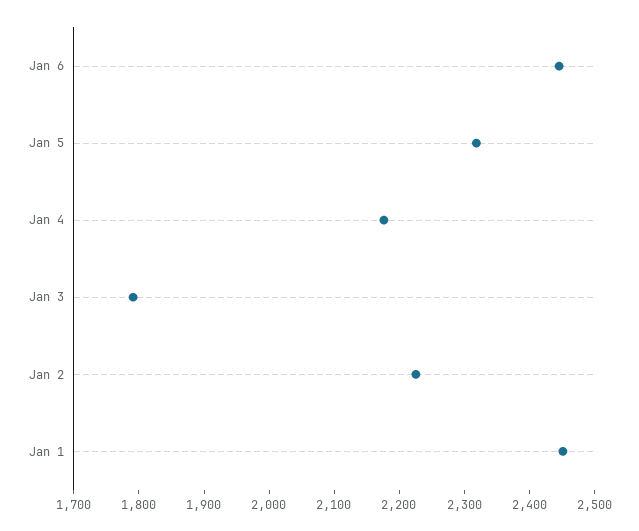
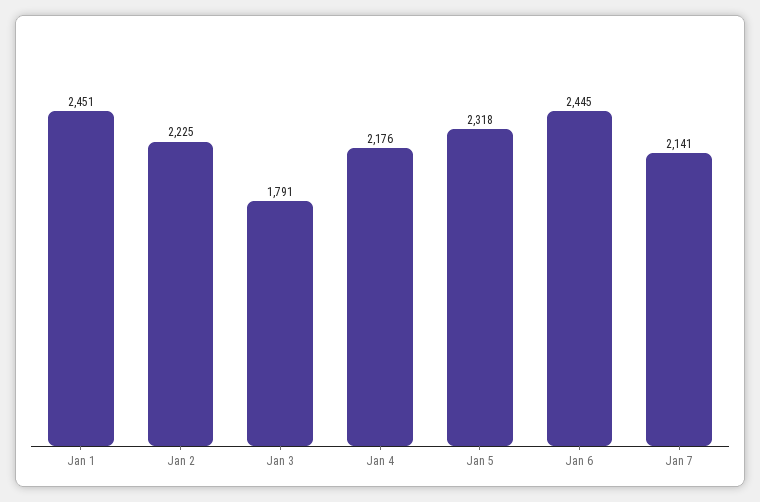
Jan 7: none -> 2141

